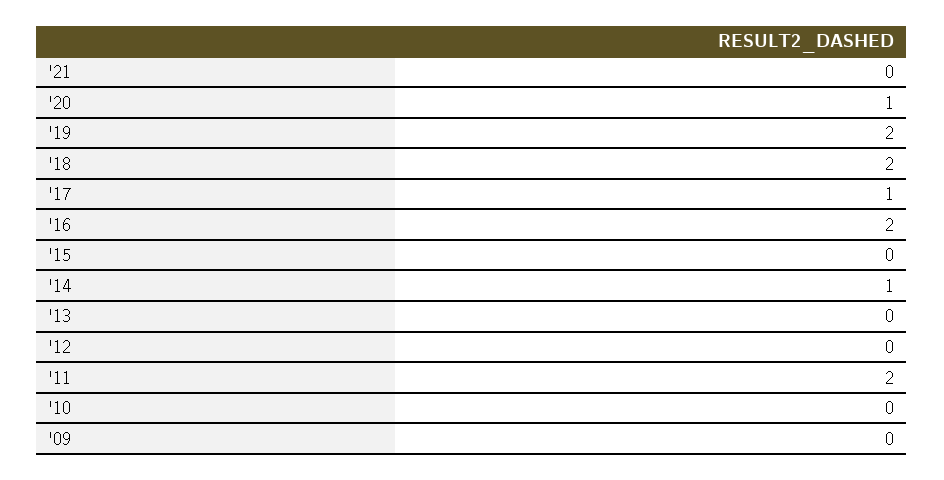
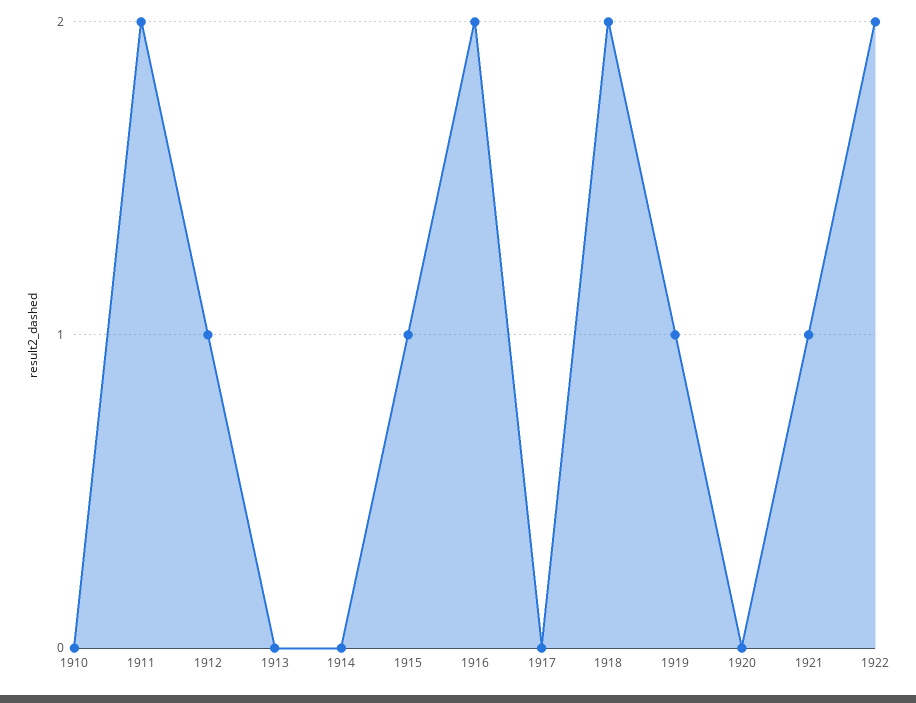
'21: 0 -> 1
'20: 1 -> 0
'19: 2 -> 1
'17: 1 -> 0
'15: 0 -> 1
'14: 1 -> 0
'12: 0 -> 1
'09: 0 -> none
1922: none -> 2

